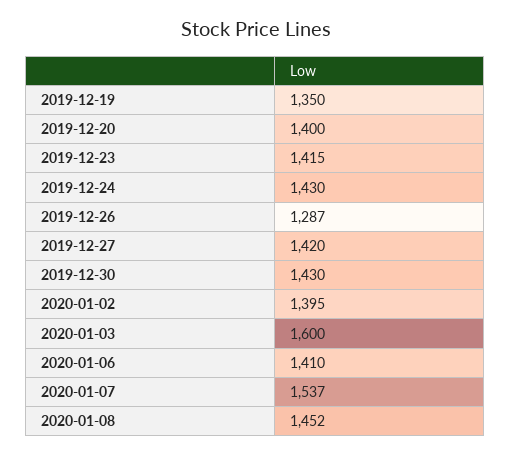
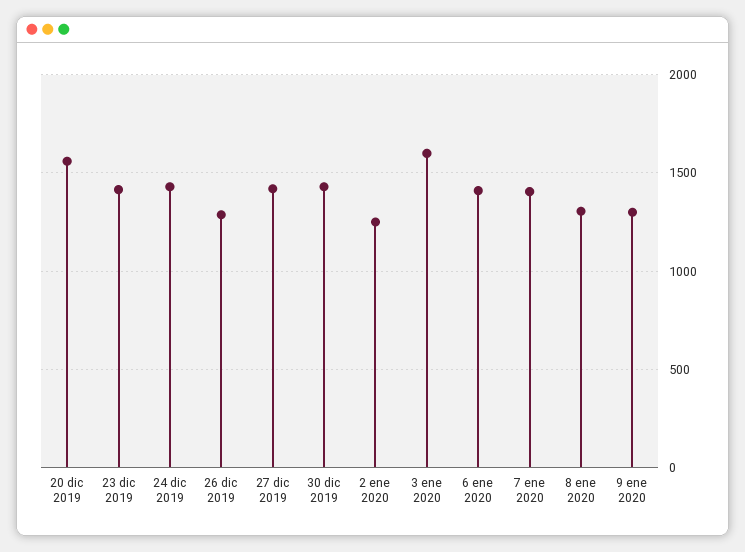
2019-12-19: 1350 -> none
2019-12-20: 1400 -> 1550
2020-01-02: 1395 -> 1250
2020-01-07: 1537 -> 1400
2020-01-08: 1452 -> 1300
9 ene 2020: none -> 1300

